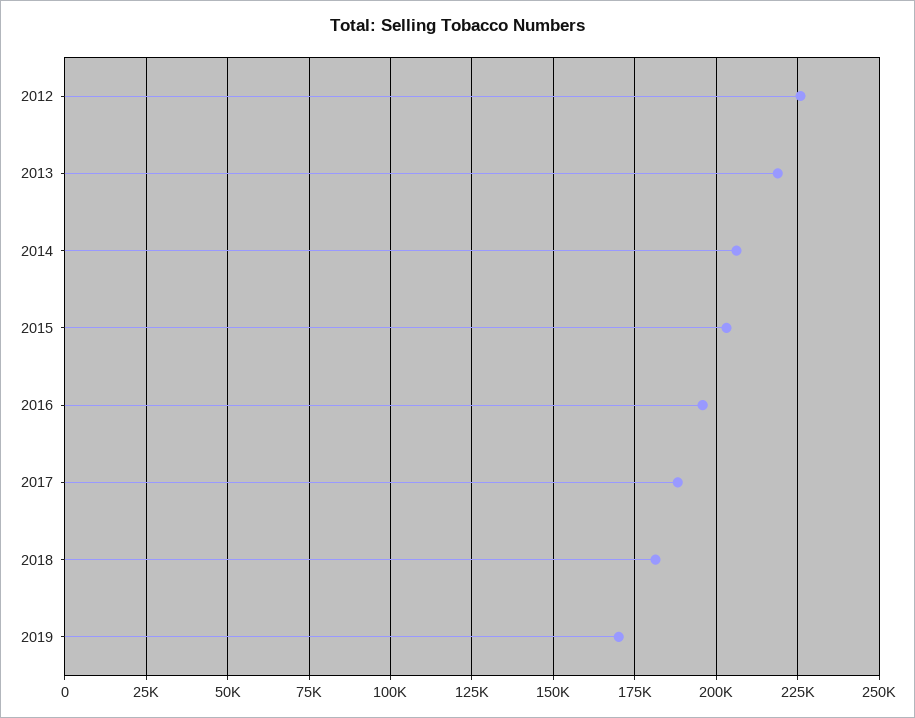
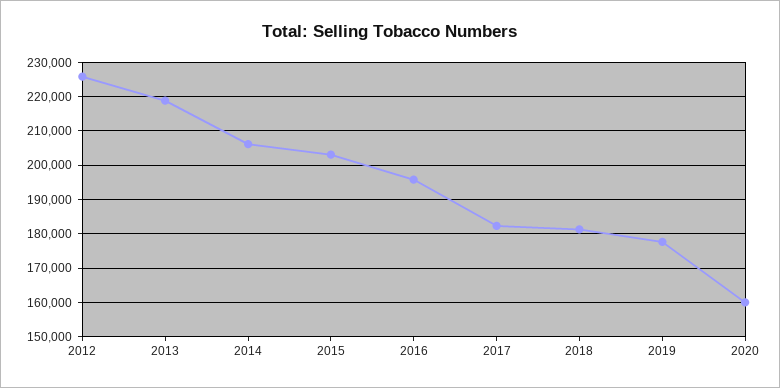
2017: 187500 -> 182000
2019: 170000 -> 178000
2020: none -> 160000

